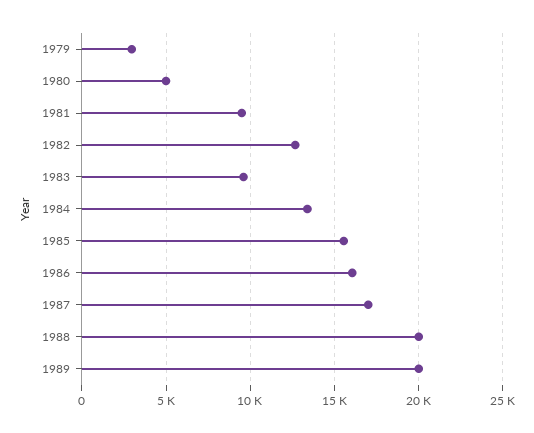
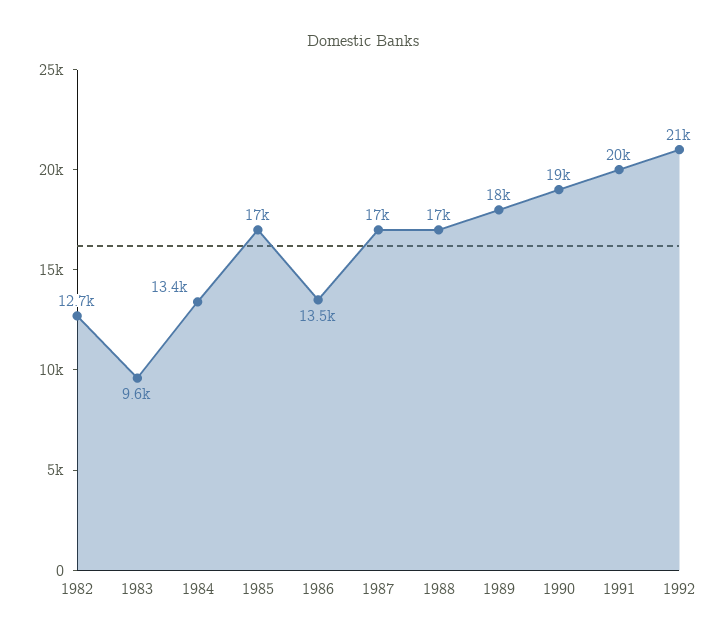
1979: 3000 -> none
1980: 5000 -> none
1981: 9500 -> none
1985: 15500 -> 17000
1986: 16000 -> 13500
1988: 20000 -> 17000
1989: 20000 -> 18000
1990: none -> 19000
1991: none -> 20000
1992: none -> 21000

